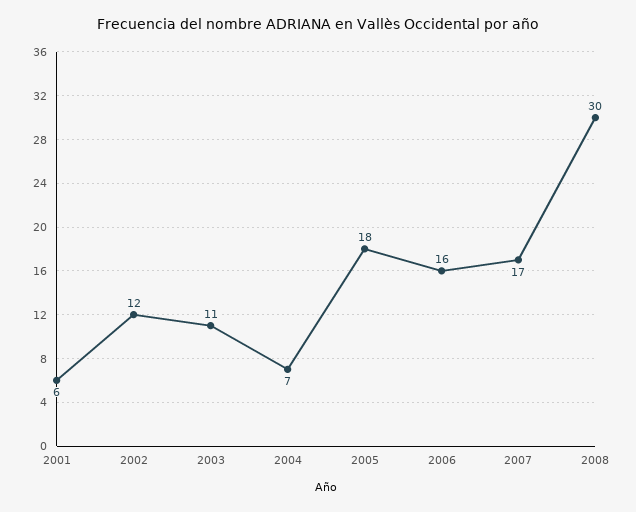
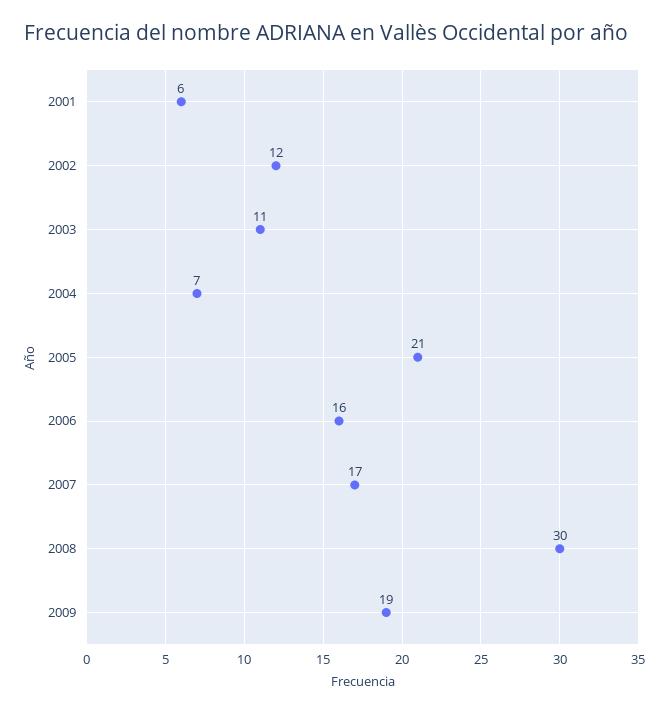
2005: 18 -> 21
2009: none -> 19

